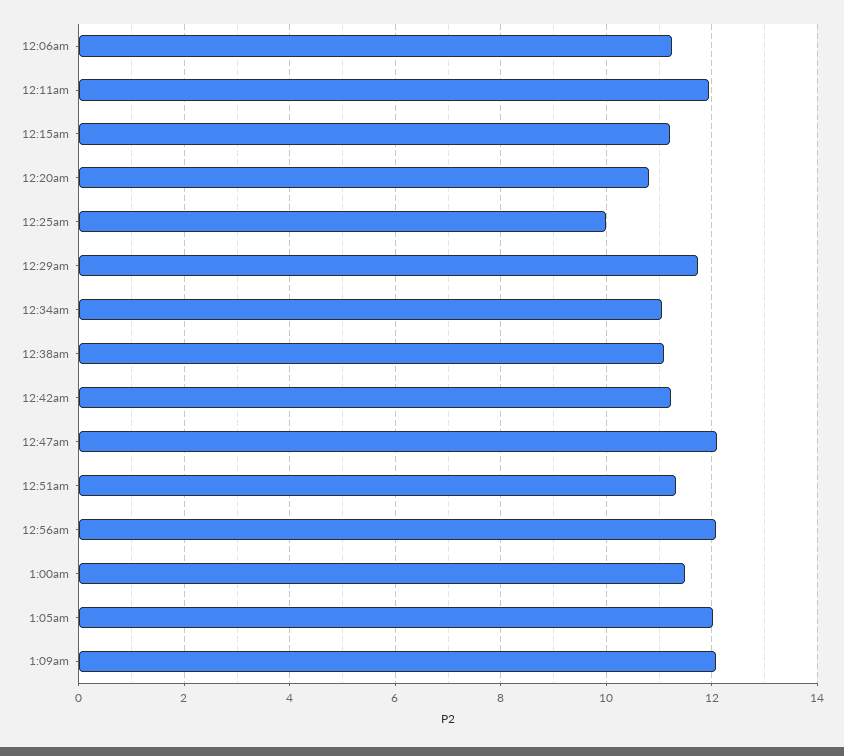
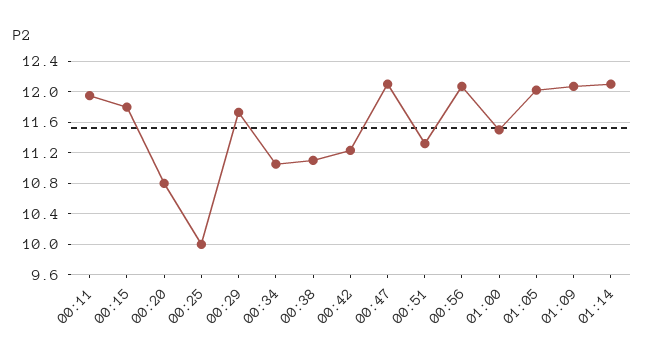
12:06am: 11.2 -> none
12:15am: 11.2 -> 11.8
01:14: none -> 12.1

